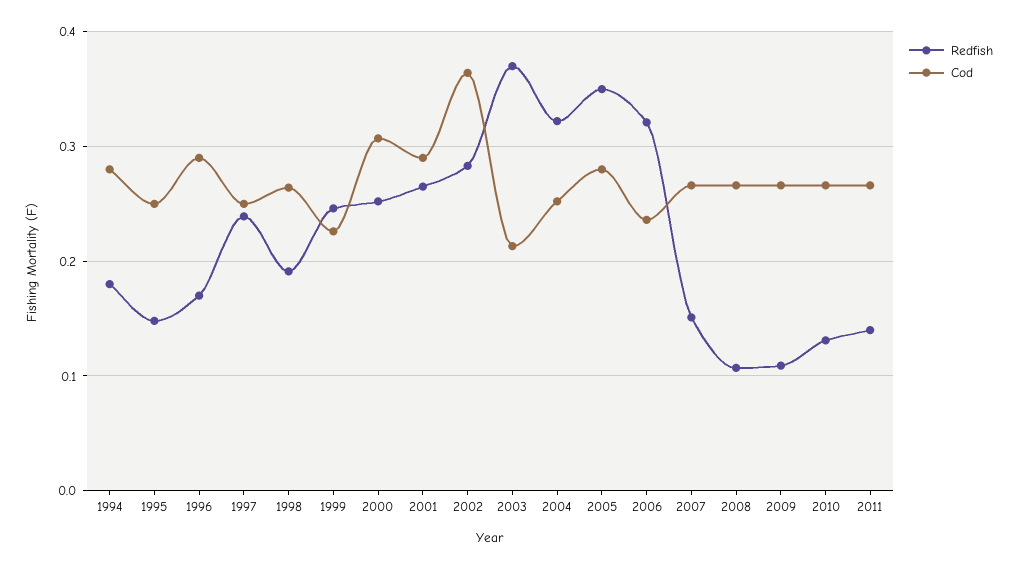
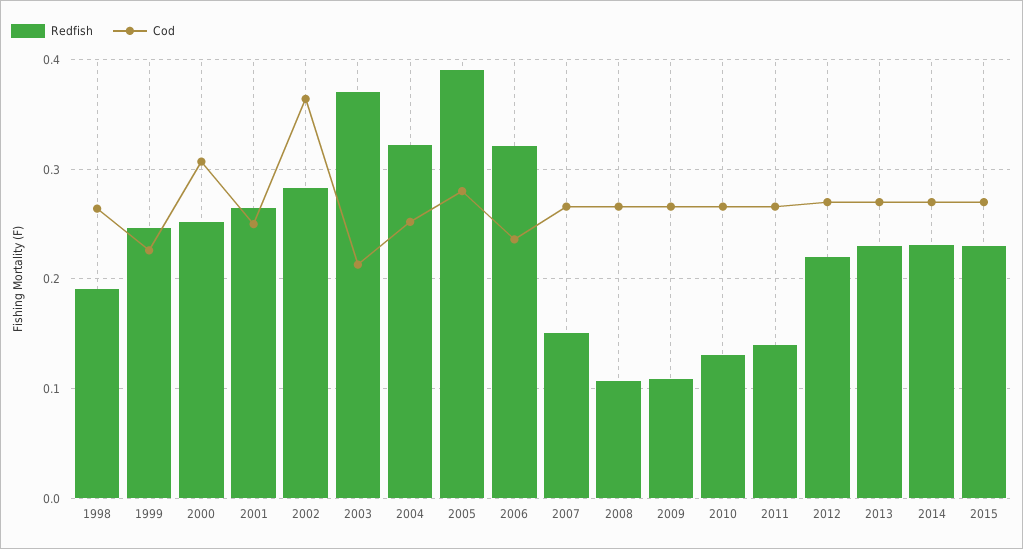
Redfish, 1994: 0.18 -> none
Cod, 1994: 0.28 -> none
Redfish, 1995: 0.15 -> none
Cod, 1995: 0.25 -> none
Redfish, 1996: 0.17 -> none
Cod, 1996: 0.29 -> none
Redfish, 1997: 0.24 -> none
Cod, 1997: 0.25 -> none
Cod, 2001: 0.29 -> 0.25
Redfish, 2005: 0.35 -> 0.39
Redfish, 2012: none -> 0.22
Cod, 2012: none -> 0.27
Redfish, 2013: none -> 0.23
Cod, 2013: none -> 0.27
Redfish, 2014: none -> 0.23
Cod, 2014: none -> 0.27
Redfish, 2015: none -> 0.23
Cod, 2015: none -> 0.27

